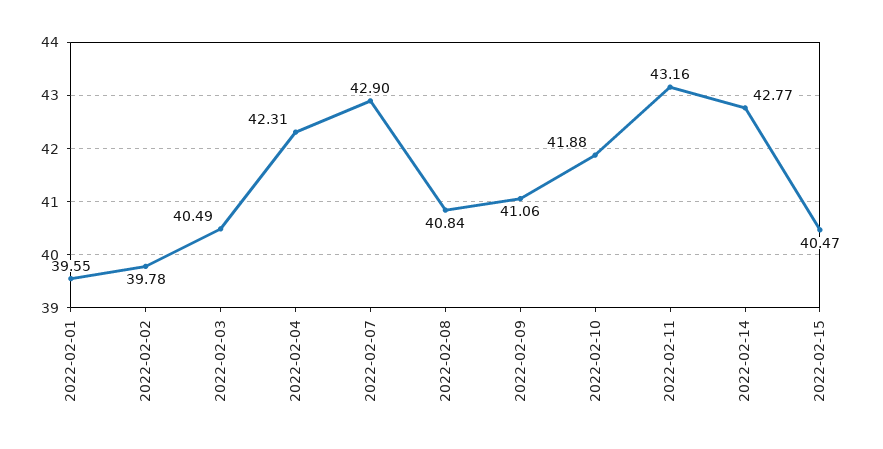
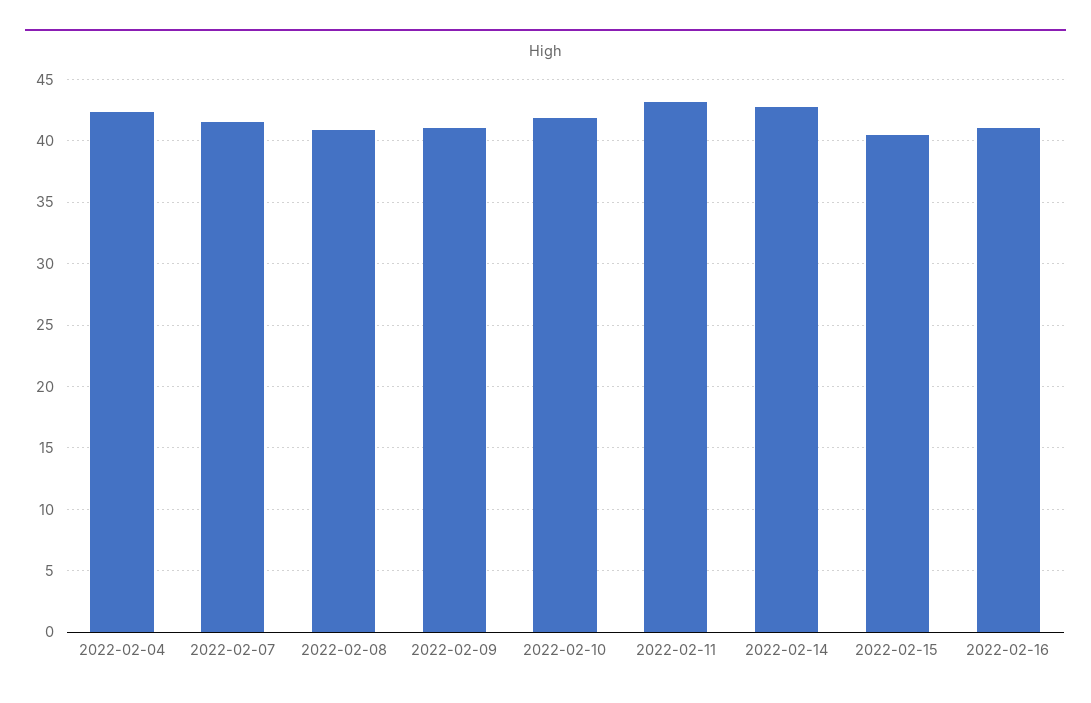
2022-02-01: 39.55 -> none
2022-02-02: 39.78 -> none
2022-02-03: 40.49 -> none
2022-02-07: 42.9 -> 41.5
2022-02-16: none -> 41

